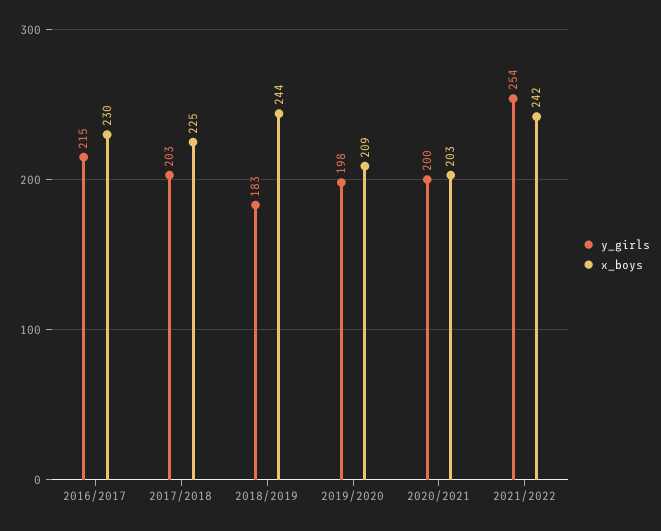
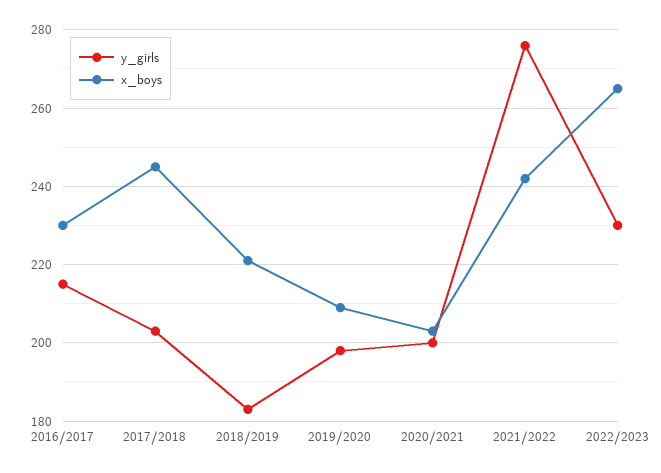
x_boys, 2017/2018: 225 -> 245
x_boys, 2018/2019: 244 -> 220
y_girls, 2021/2022: 254 -> 275
y_girls, 2022/2023: none -> 230
x_boys, 2022/2023: none -> 265

